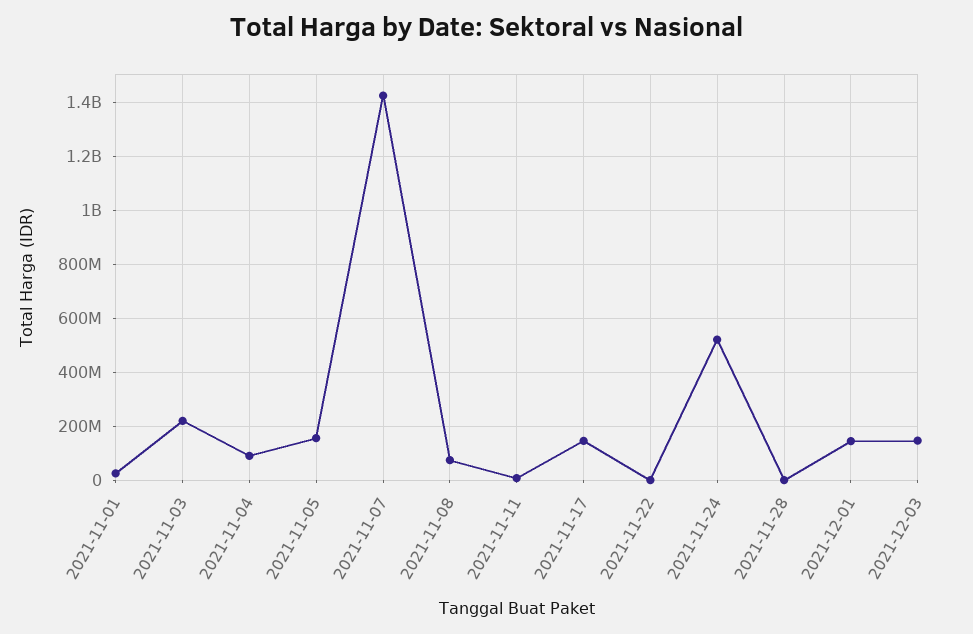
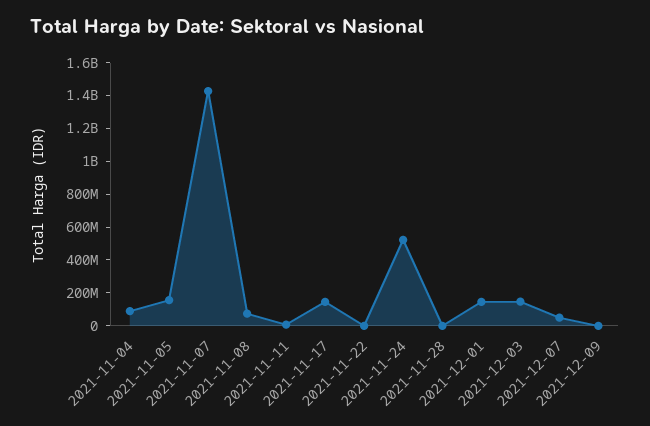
2021-11-01: 25000000 -> none
2021-11-03: 225000000 -> none
2021-12-07: none -> 50000000
2021-12-09: none -> 0

